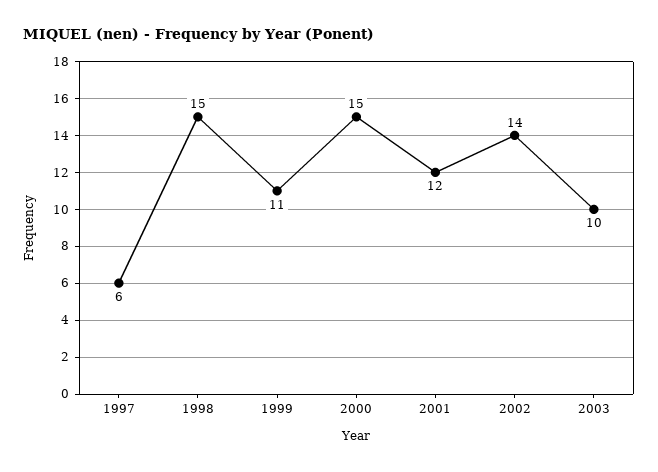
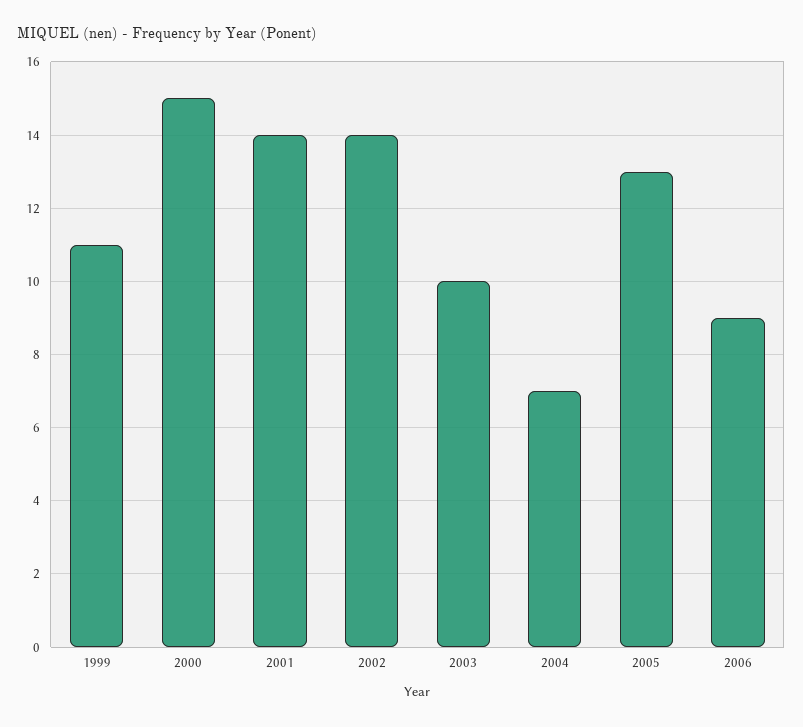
1997: 6 -> none
1998: 15 -> none
2001: 12 -> 14
2004: none -> 7
2005: none -> 13
2006: none -> 9

